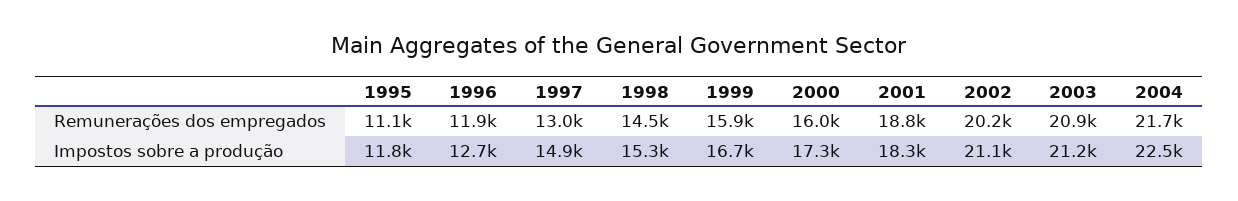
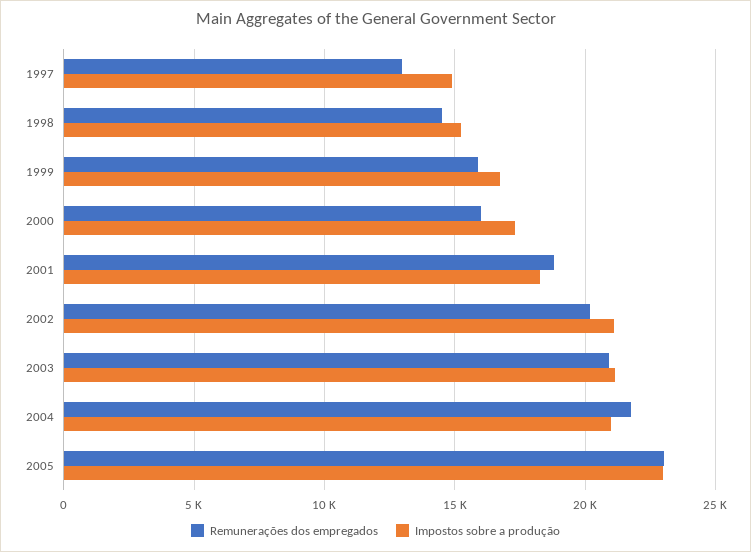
Remunerações dos empregados, 1995: 11100 -> none
Remunerações dos empregados, 1996: 11900 -> none
Impostos sobre a produção, 1995: 11800 -> none
Impostos sobre a produção, 1996: 12700 -> none
Impostos sobre a produção, 2004: 22500 -> 21000
Remunerações dos empregados, 2005: none -> 23000
Impostos sobre a produção, 2005: none -> 23000

